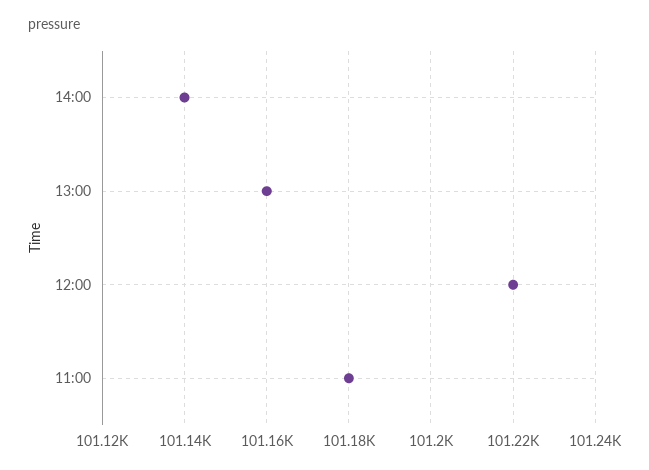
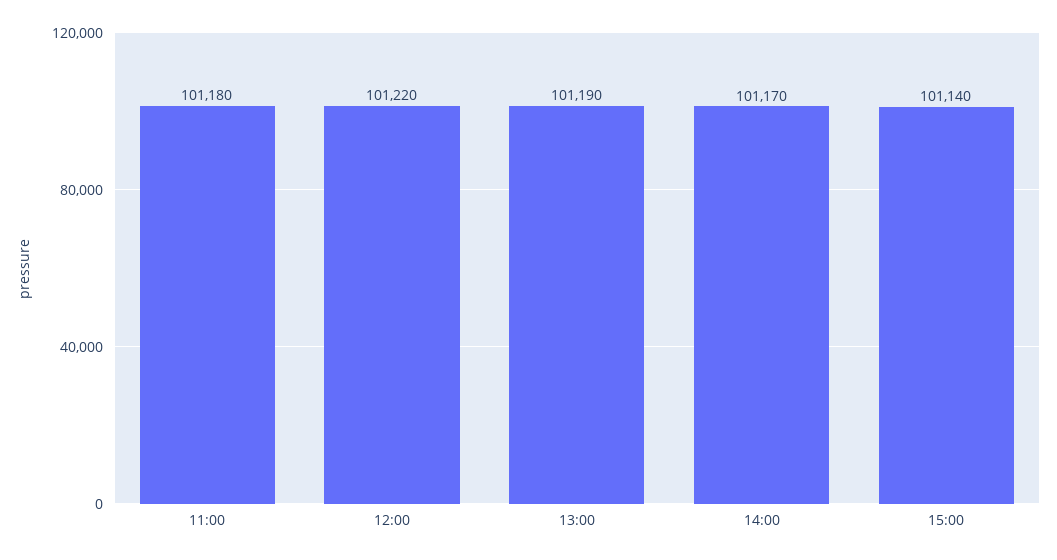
14:00: 101140 -> 101170
13:00: 101160 -> 101190
15:00: none -> 101140

